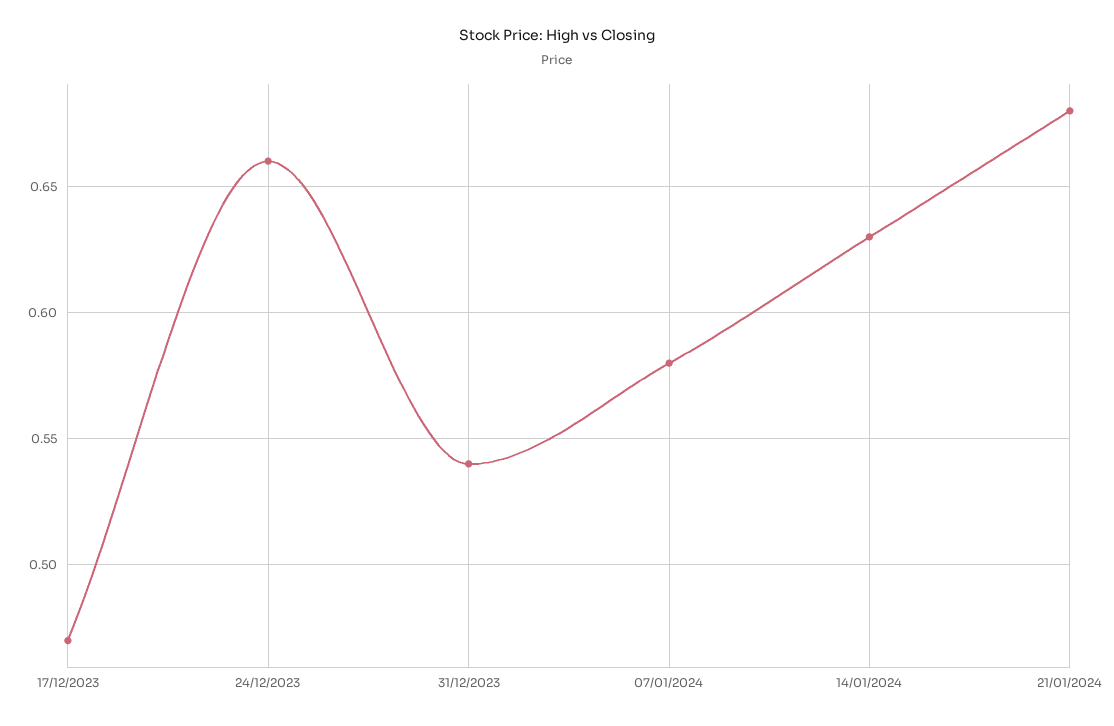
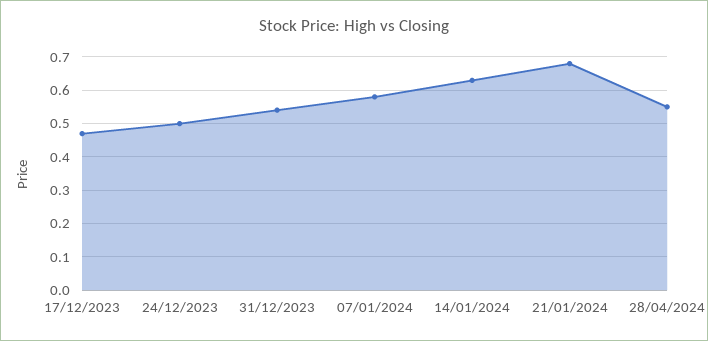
24/12/2023: 0.66 -> 0.5
28/04/2024: none -> 0.55

